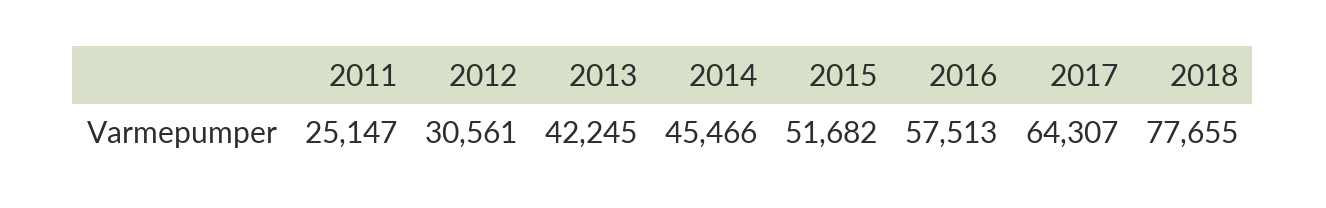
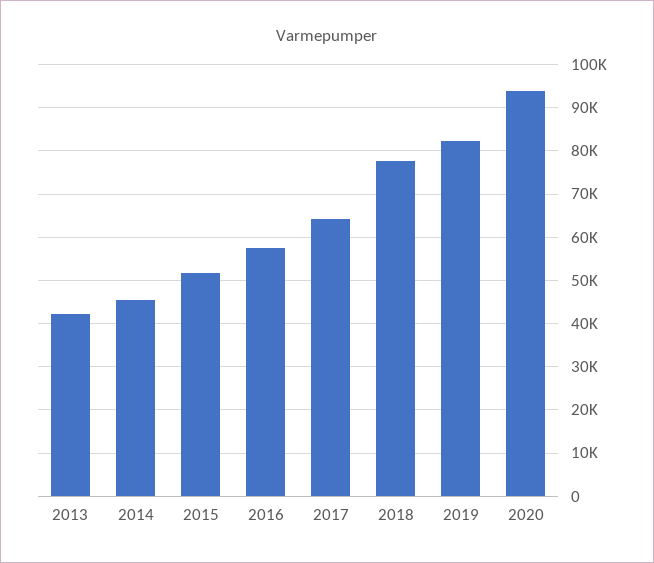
2011: 25147 -> none
2012: 30561 -> none
2019: none -> 82000
2020: none -> 94000

